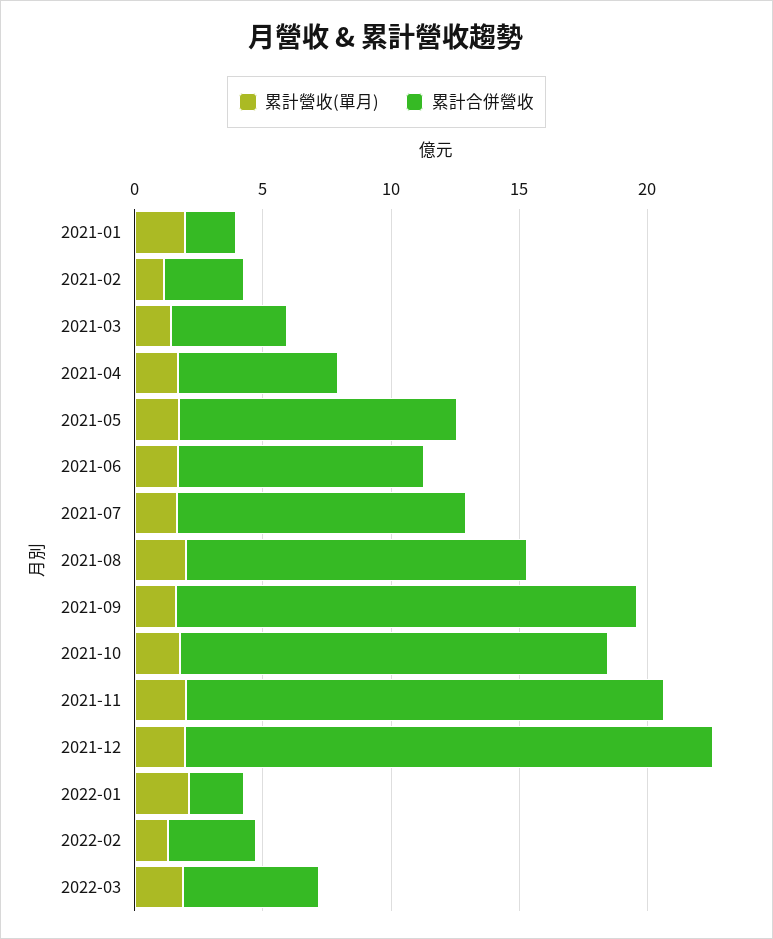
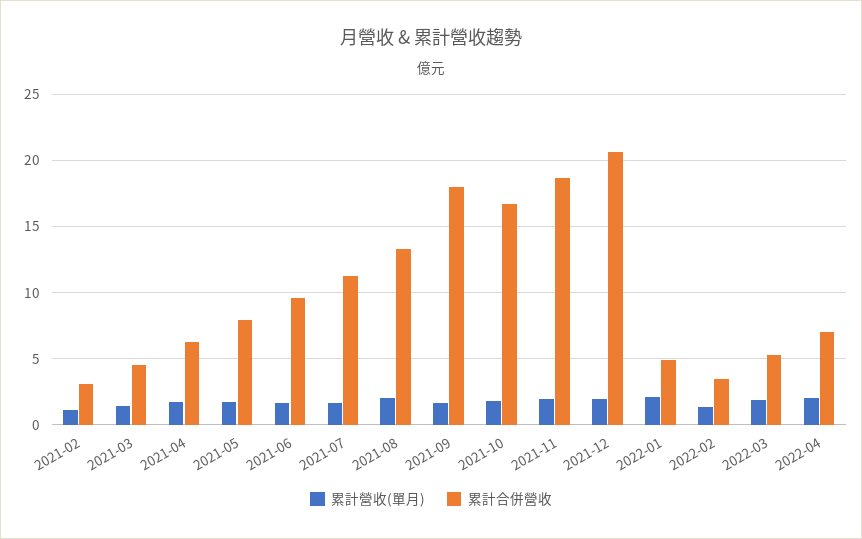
累計營收(單月), 2021-01: 2 -> none
累計合併營收, 2021-01: 2 -> none
累計合併營收, 2021-05: 11 -> 8
累計合併營收, 2022-01: 2 -> 5
累計營收(單月), 2022-04: none -> 2
累計合併營收, 2022-04: none -> 7

